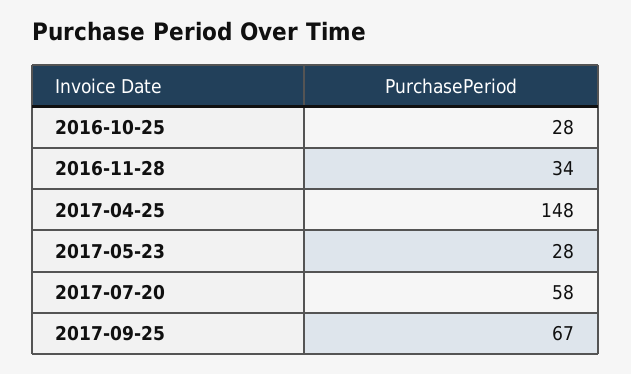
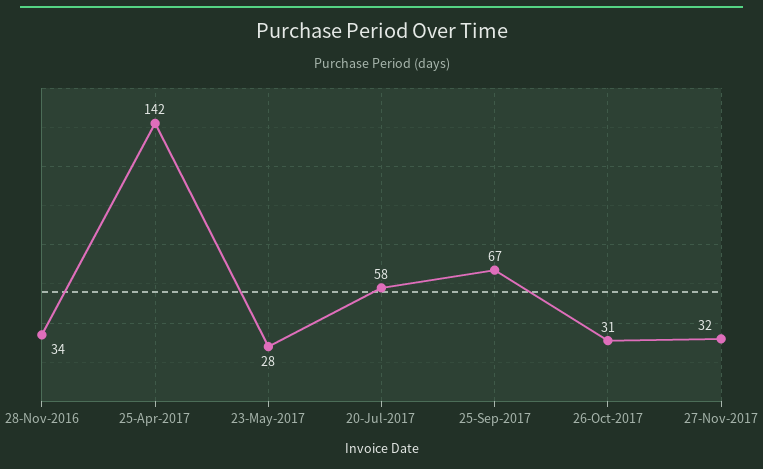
2016-10-25: 28 -> none
2017-04-25: 148 -> 142
26-Oct-2017: none -> 31
27-Nov-2017: none -> 32

